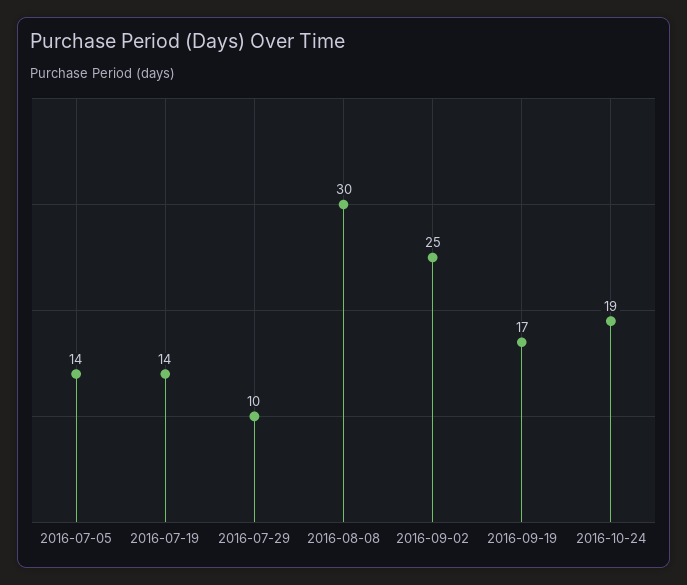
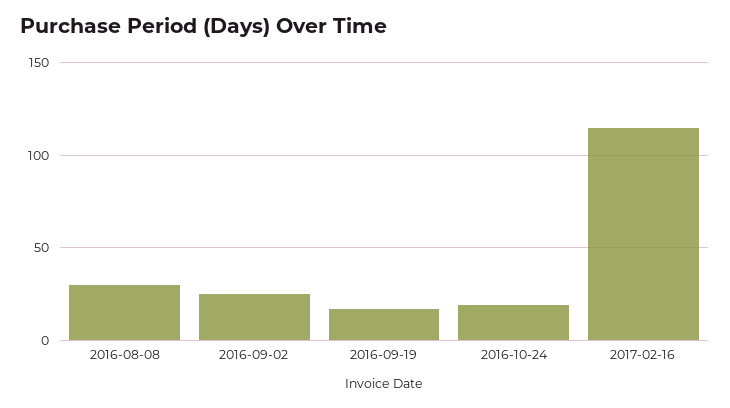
2016-07-05: 14 -> none
2016-07-19: 14 -> none
2016-07-29: 10 -> none
2017-02-16: none -> 115

